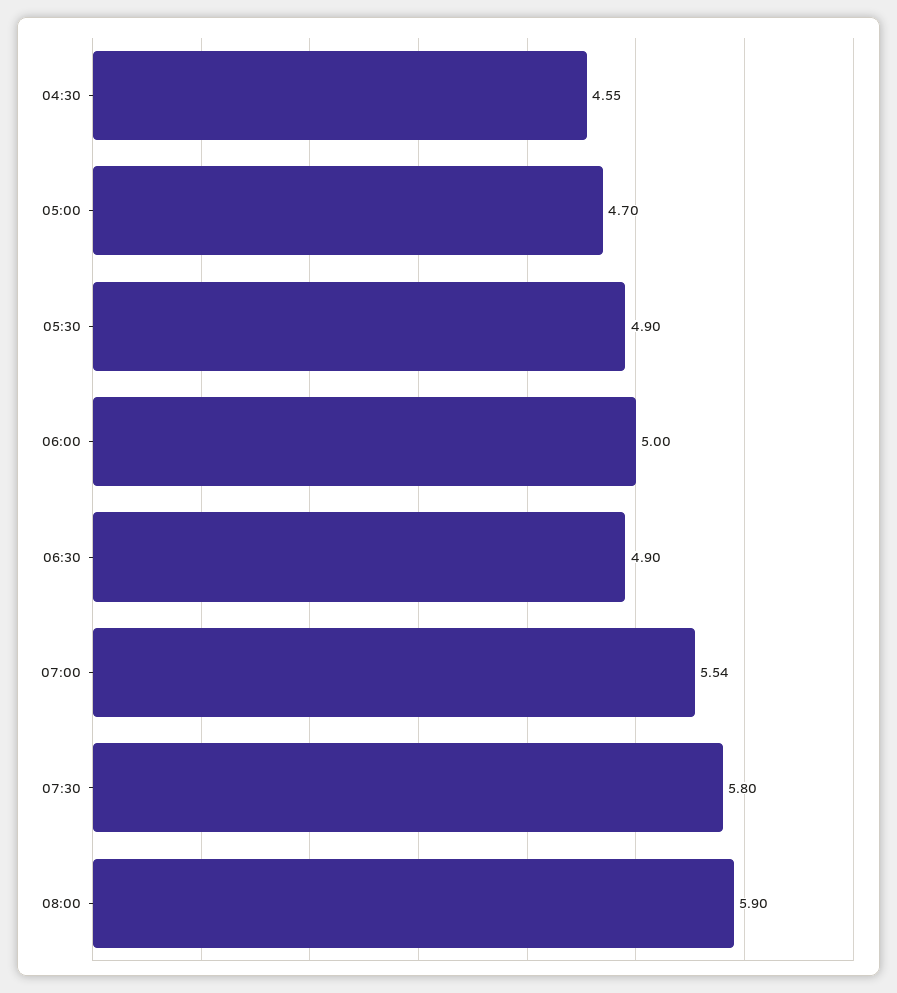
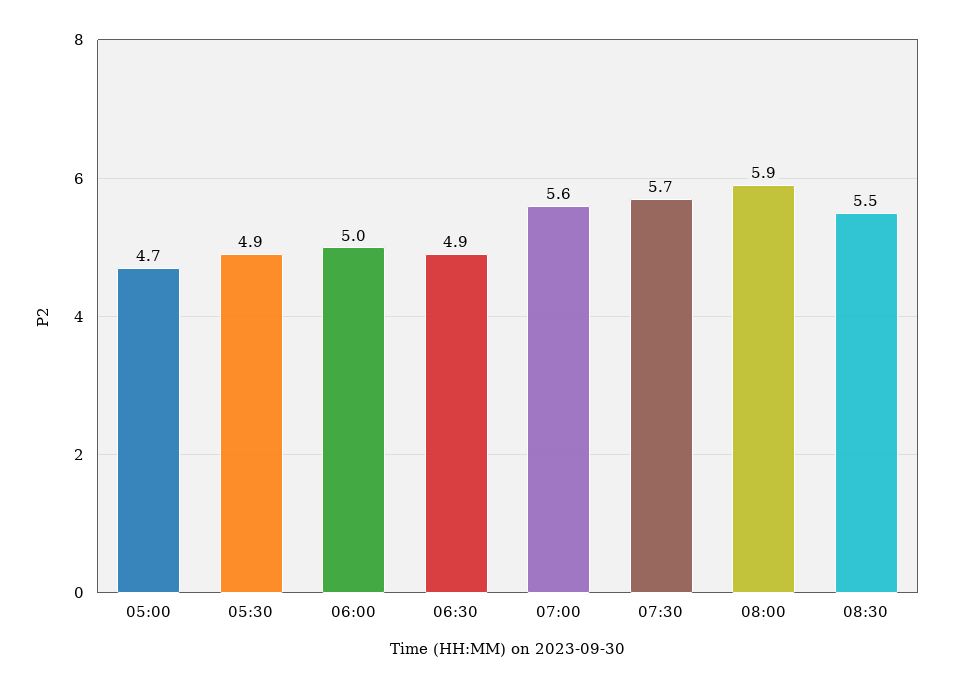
04:30: 4.55 -> none
07:00: 5.54 -> 5.6
07:30: 5.8 -> 5.7
08:30: none -> 5.5

